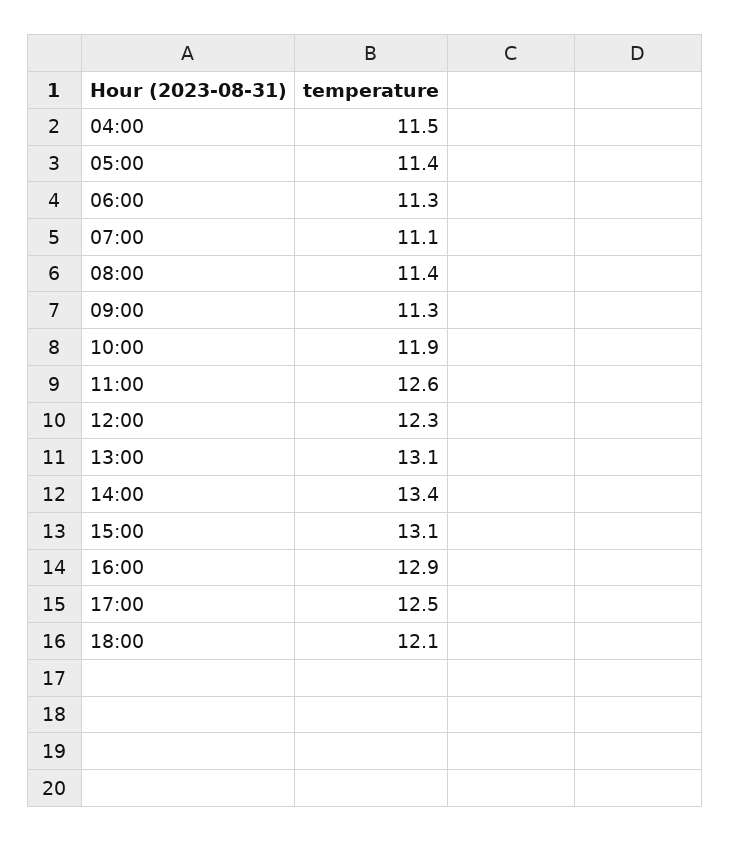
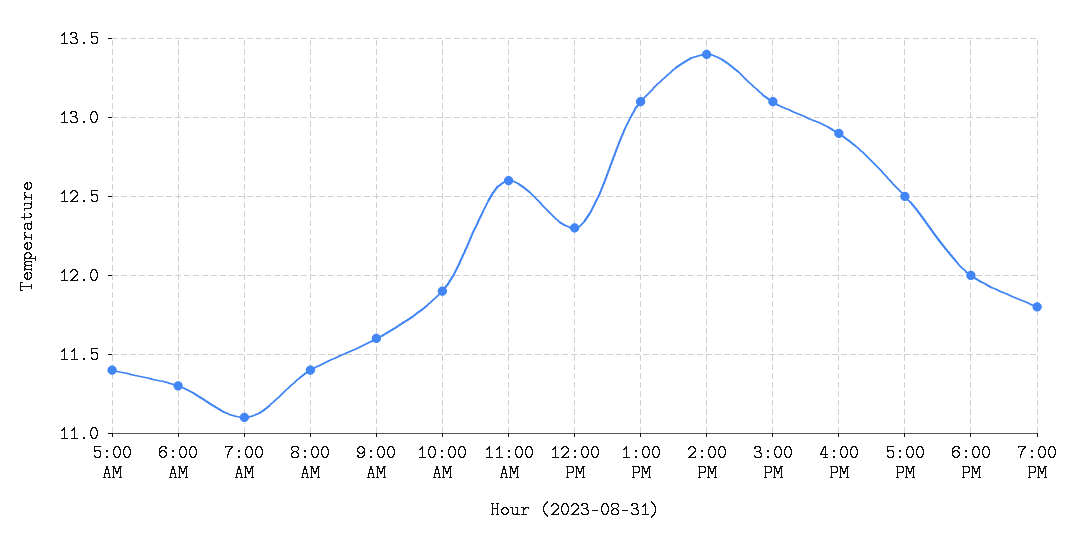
04:00: 11.5 -> none
09:00: 11.3 -> 11.6
18:00: 12.1 -> 12
7:00 PM: none -> 11.8

